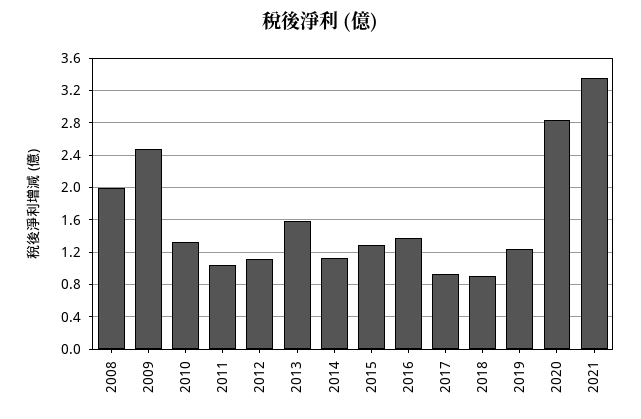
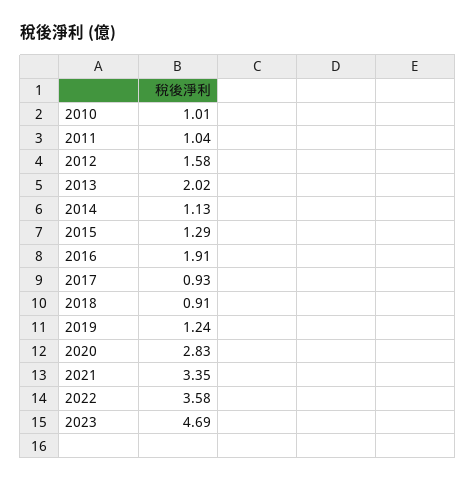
2008: 2 -> none
2009: 2.5 -> none
2010: 1.3 -> 1.01
2012: 1.1 -> 1.58
2013: 1.6 -> 2.02
2016: 1.4 -> 1.91
2022: none -> 3.58
2023: none -> 4.69

